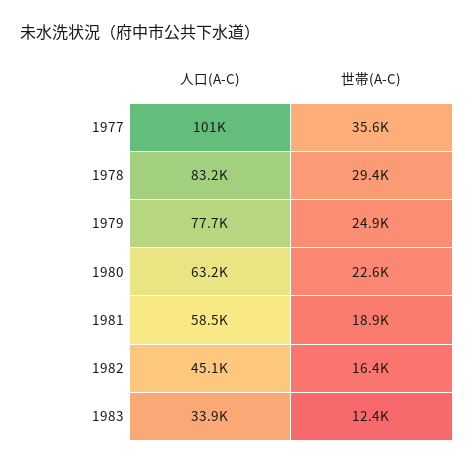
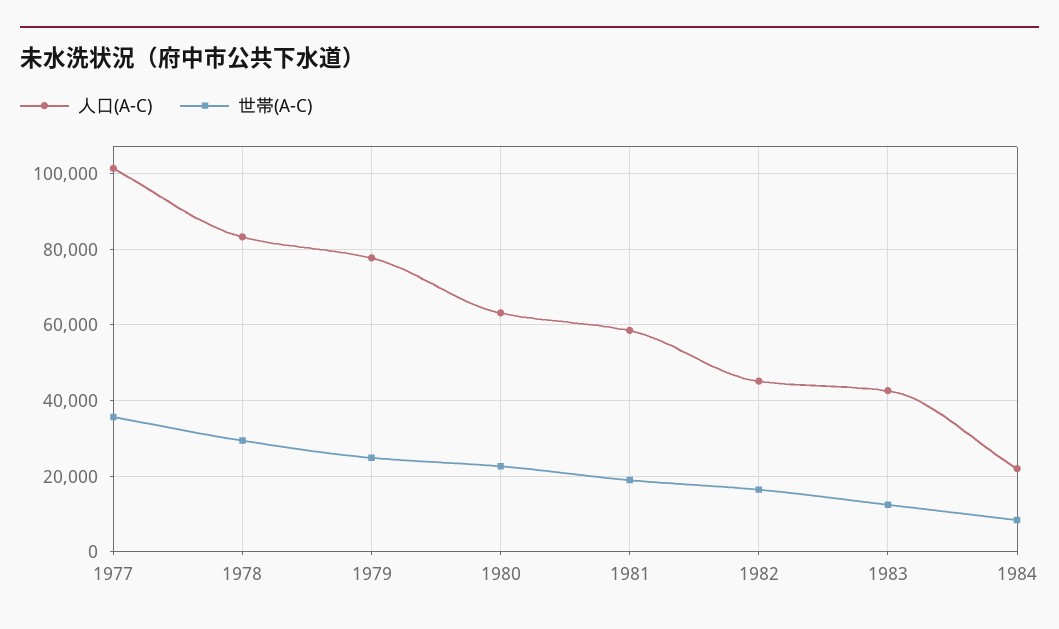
人口(A-C), 1983: 33900 -> 42000
人口(A-C), 1984: none -> 22000
世帯(A-C), 1984: none -> 8000

